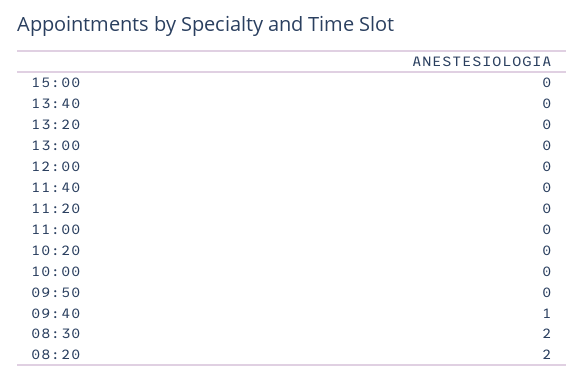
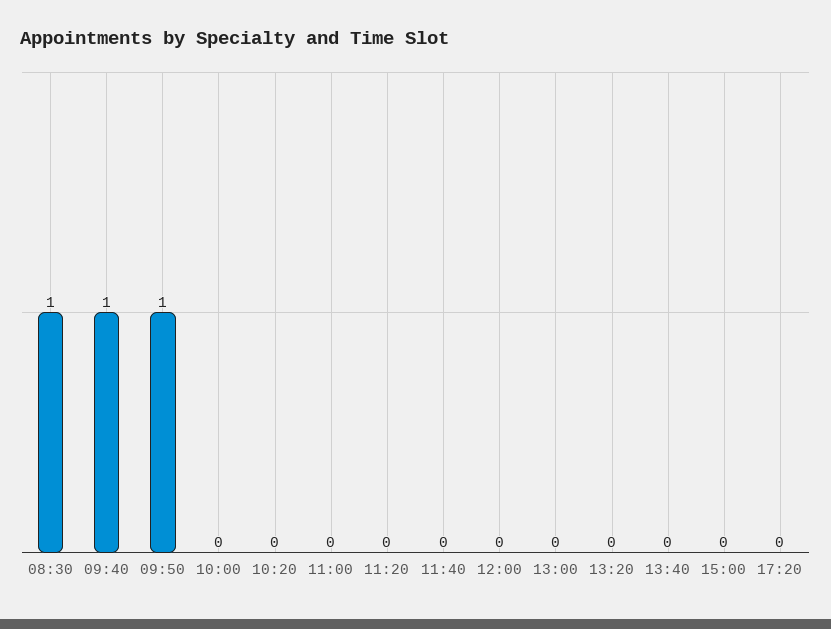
09:50: 0 -> 1
08:30: 2 -> 1
08:20: 2 -> none
17:20: none -> 0

